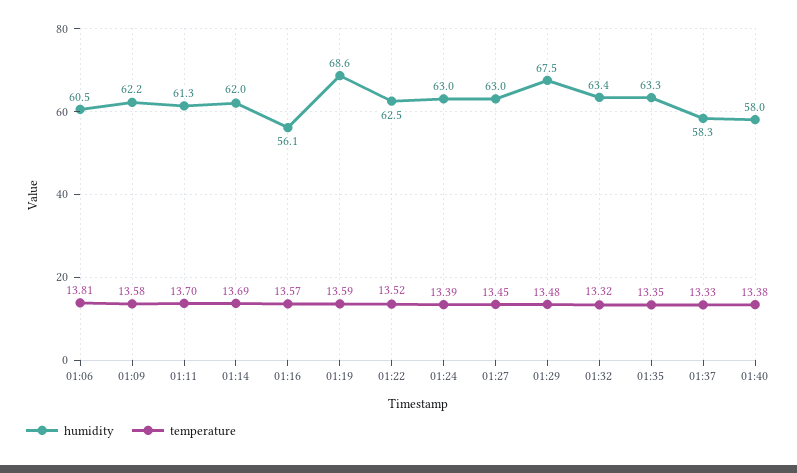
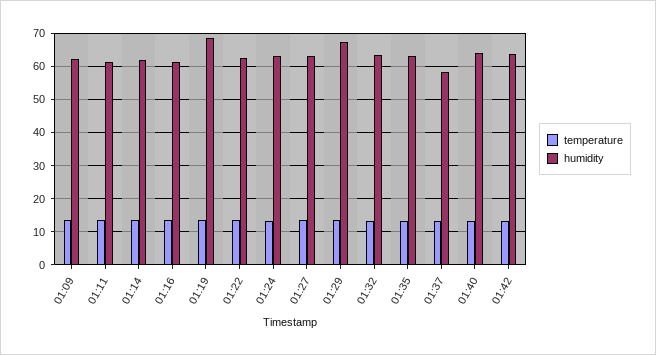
humidity, 01:06: 60.5 -> none
temperature, 01:06: 13.81 -> none
humidity, 01:16: 56.1 -> 62
humidity, 01:40: 58 -> 64
temperature, 01:42: none -> 14
humidity, 01:42: none -> 64

